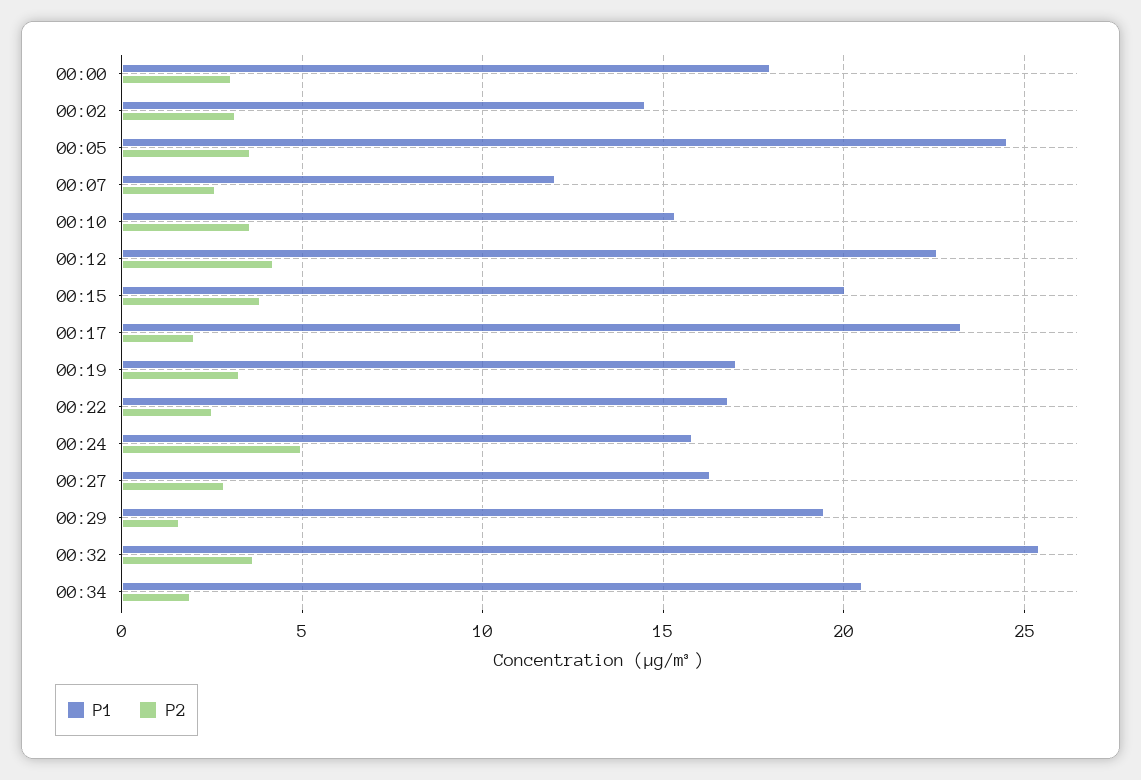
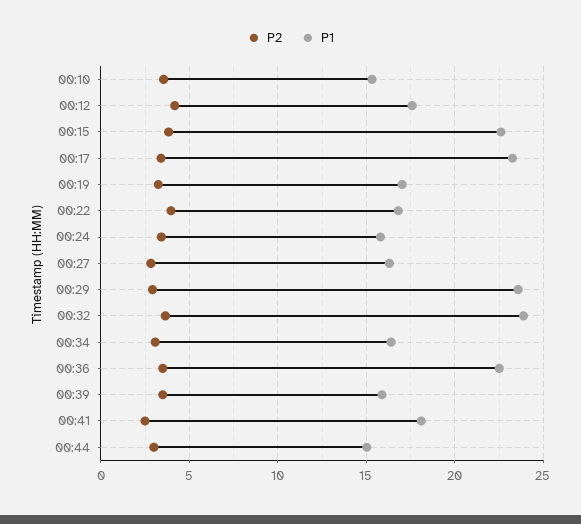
P1, 00:00: 18 -> none
P2, 00:00: 3 -> none
P1, 00:02: 14.5 -> none
P2, 00:02: 3 -> none
P1, 00:05: 24.5 -> none
P2, 00:05: 3.5 -> none
P1, 00:07: 12 -> none
P2, 00:07: 2.5 -> none
P1, 00:12: 22.5 -> 17.5
P1, 00:15: 20 -> 22.5
P2, 00:17: 2 -> 3.5
P2, 00:22: 2.5 -> 4
P2, 00:24: 5 -> 3.5
P1, 00:29: 19.5 -> 23.5
P2, 00:29: 1.5 -> 3
P1, 00:32: 25.5 -> 24
P1, 00:34: 20.5 -> 16.5
P2, 00:34: 2 -> 3
P2, 00:36: none -> 3.5
P1, 00:36: none -> 22.5
P2, 00:39: none -> 3.5
P1, 00:39: none -> 16
P2, 00:41: none -> 2.5
P1, 00:41: none -> 18
P2, 00:44: none -> 3
P1, 00:44: none -> 15

